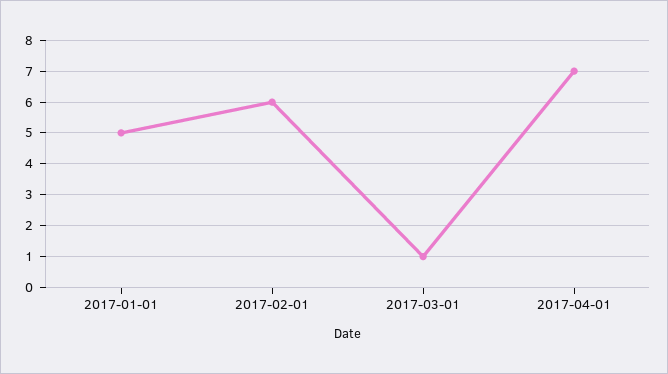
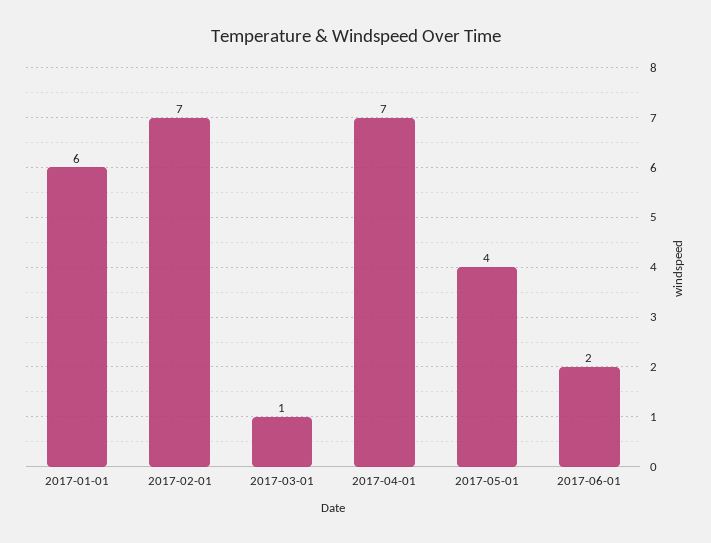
2017-01-01: 5 -> 6
2017-02-01: 6 -> 7
2017-05-01: none -> 4
2017-06-01: none -> 2

